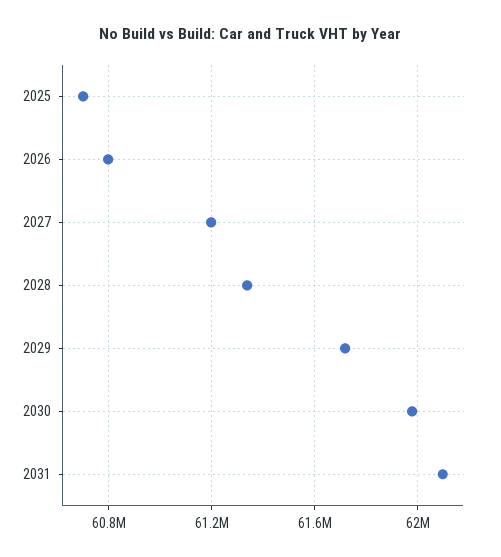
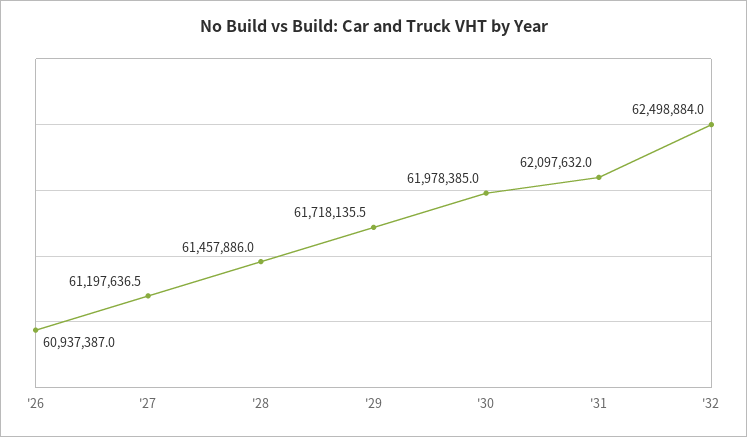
2025: 60700000 -> none
2026: 60800000 -> 60937387
2028: 61350000 -> 61457886
'32: none -> 62498884

